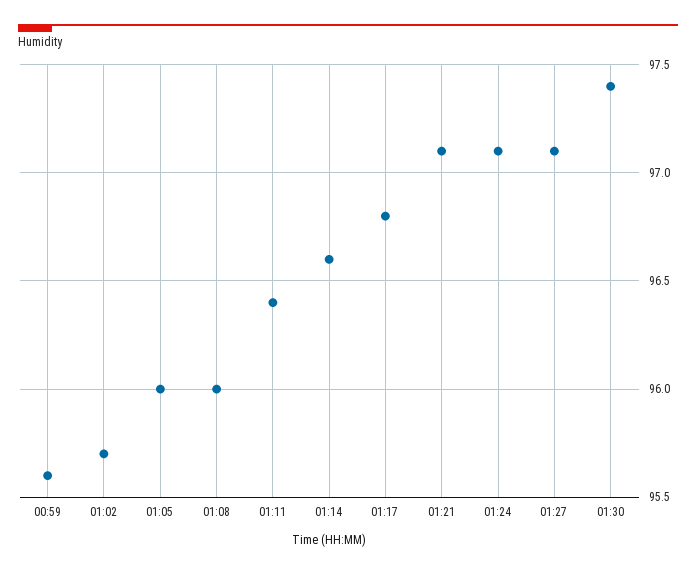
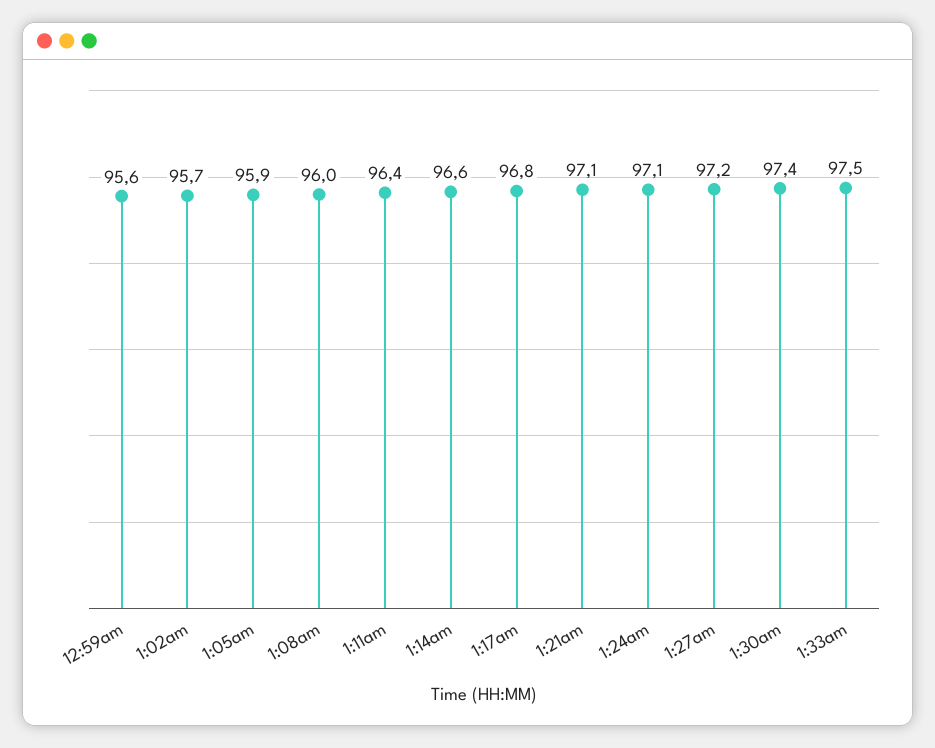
01:05: 96 -> 95.9
01:27: 97.1 -> 97.2
1:33am: none -> 97.5

